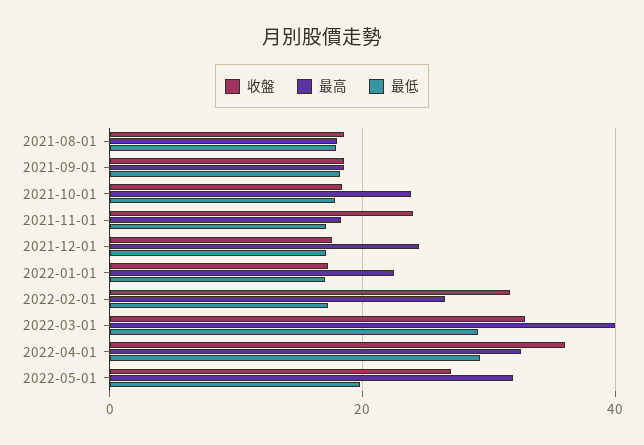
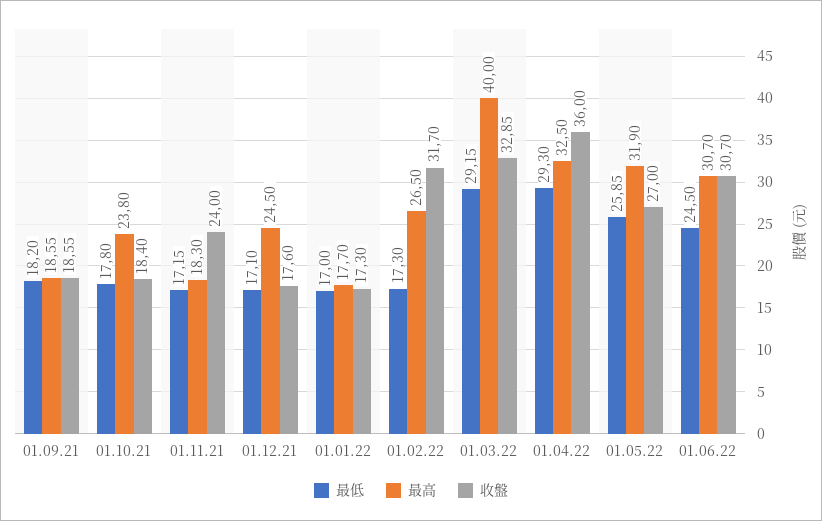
收盤, 2021-08-01: 18 -> none
最高, 2021-08-01: 18 -> none
最低, 2021-08-01: 18 -> none
最高, 2022-01-01: 22 -> 17.7
最低, 2022-05-01: 20 -> 25.85
最低, 01.06.22: none -> 24.5
最高, 01.06.22: none -> 30.7
收盤, 01.06.22: none -> 30.7

